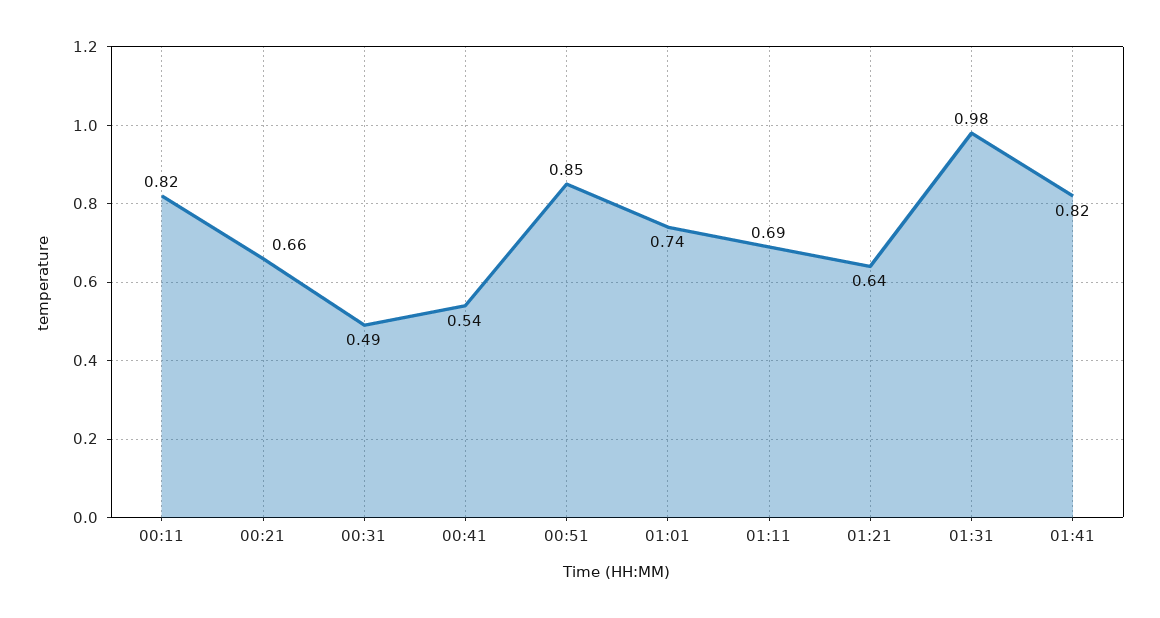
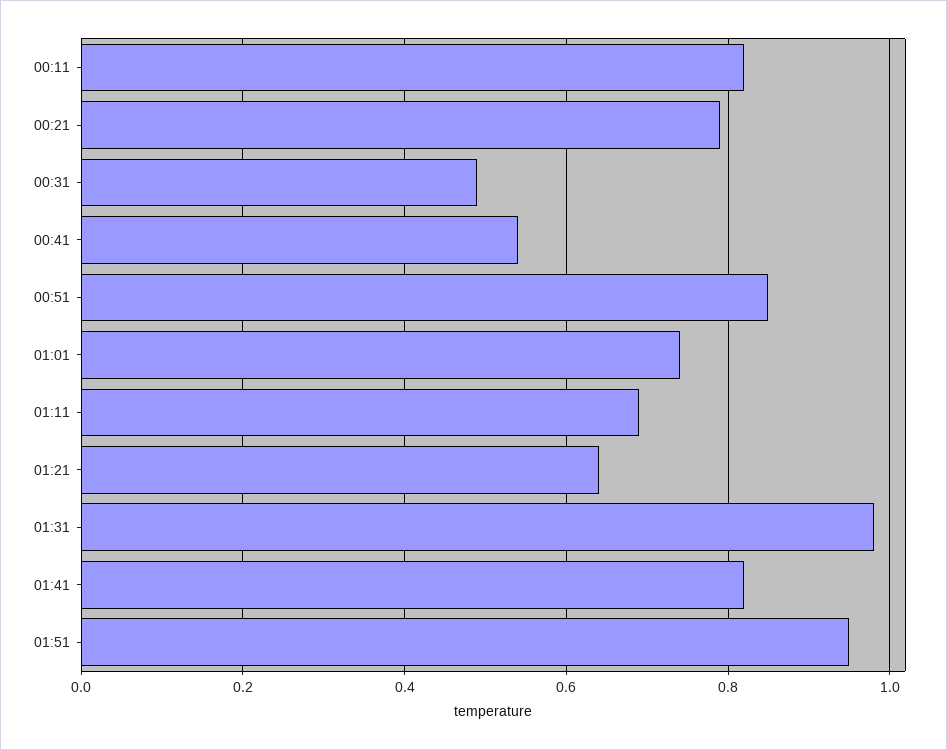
00:21: 0.66 -> 0.8
01:51: none -> 0.95

